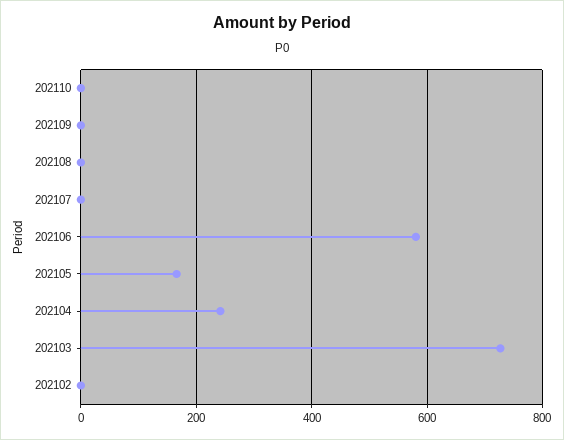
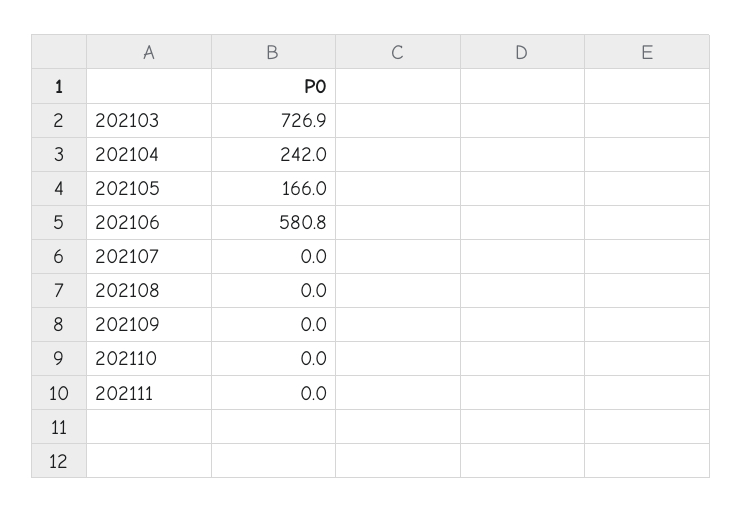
202102: 0 -> none
202111: none -> 0

